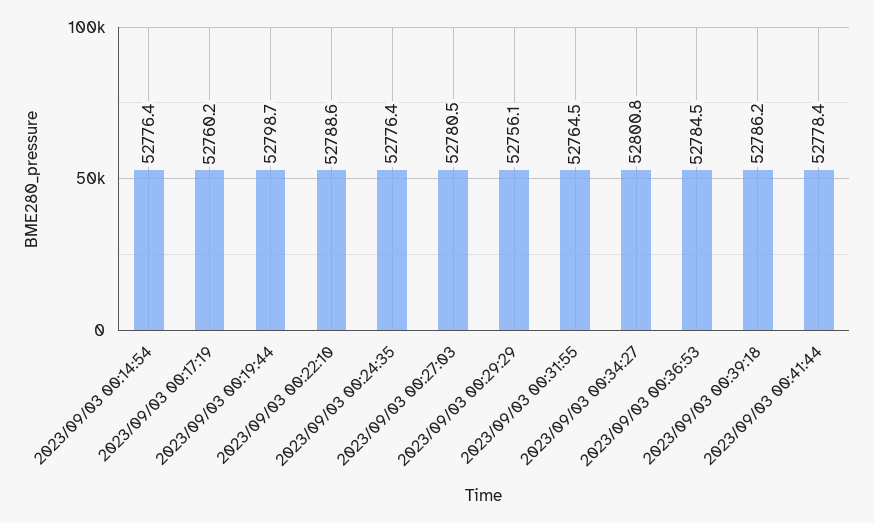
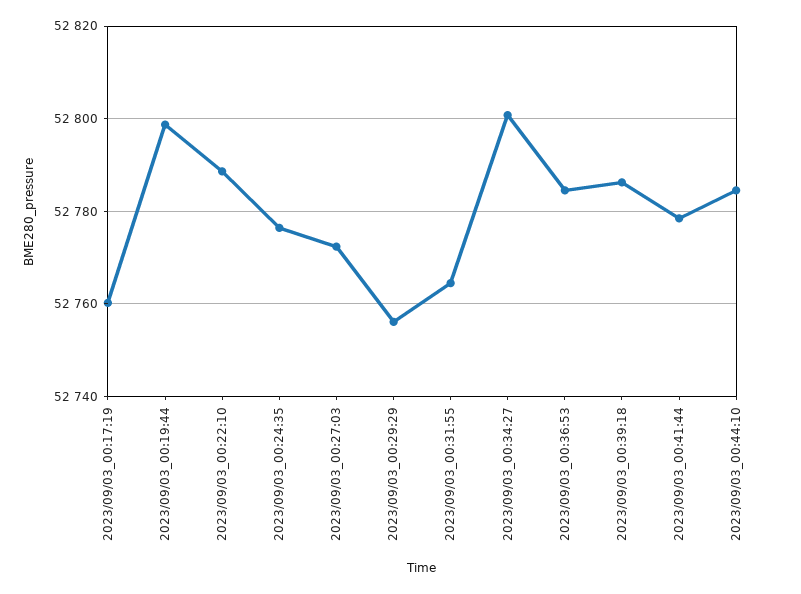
2023/09/03 00:14:54: 52776.4 -> none
2023/09/03 00:27:03: 52780.5 -> 52772
2023/09/03_00:44:10: none -> 52784

